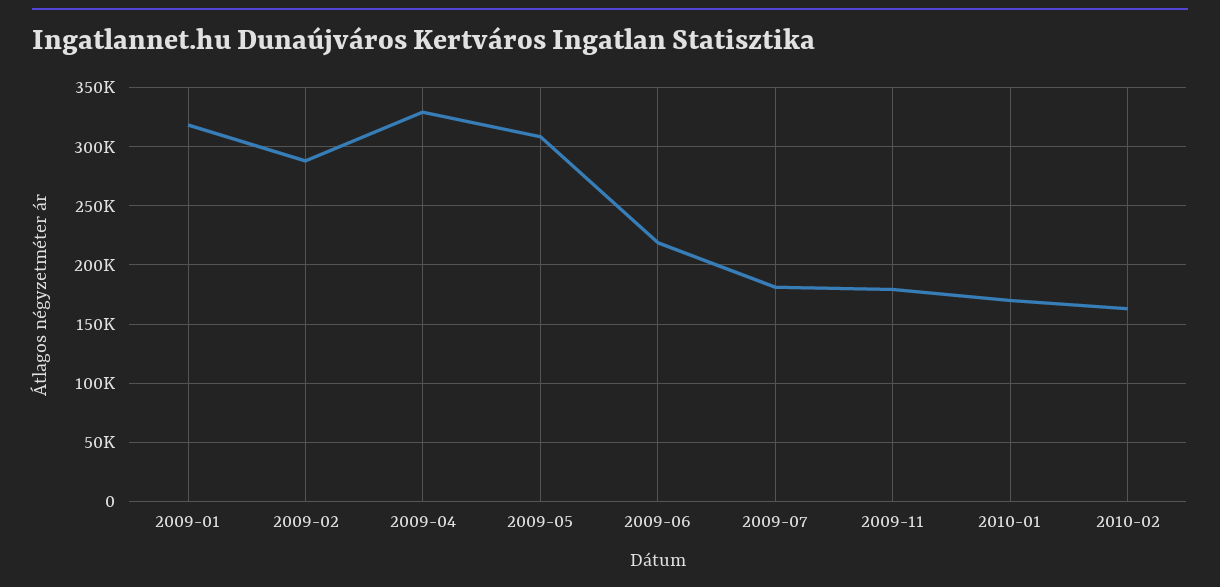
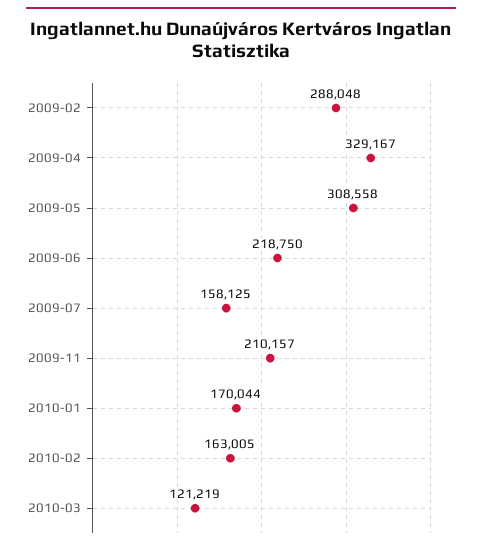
2009-01: 320000 -> none
2009-07: 180000 -> 158125
2009-11: 180000 -> 210157
2010-03: none -> 121219

